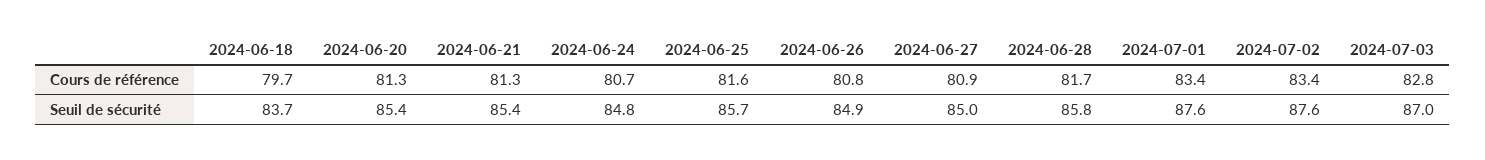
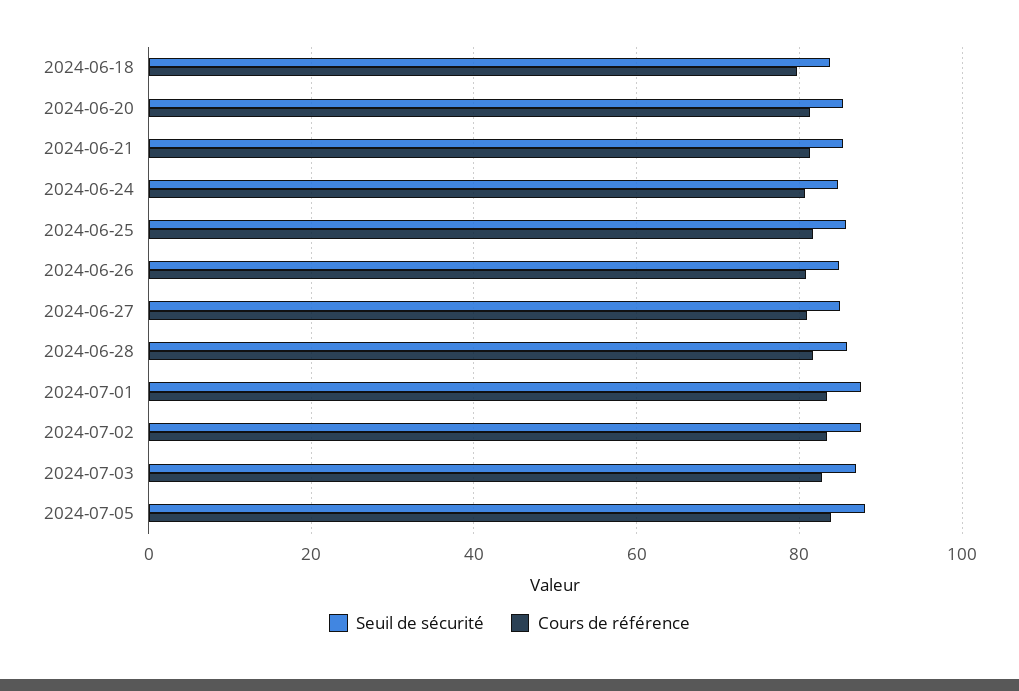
Seuil de sécurité, 2024-07-05: none -> 88
Cours de référence, 2024-07-05: none -> 84

